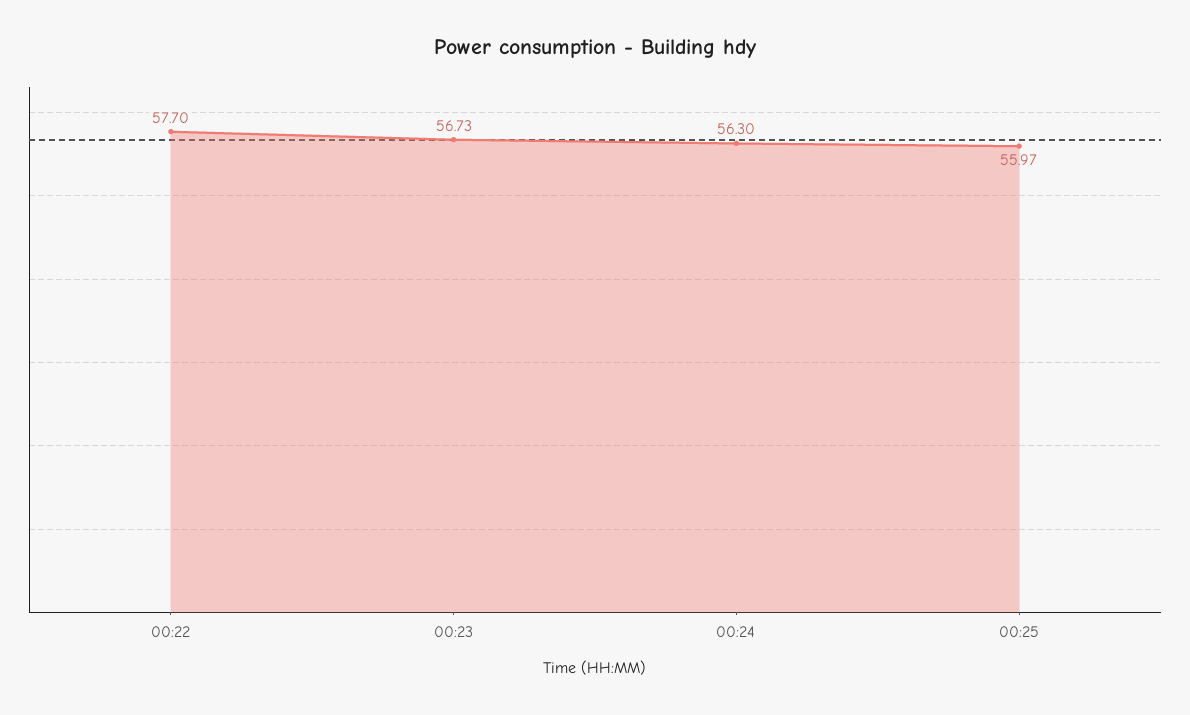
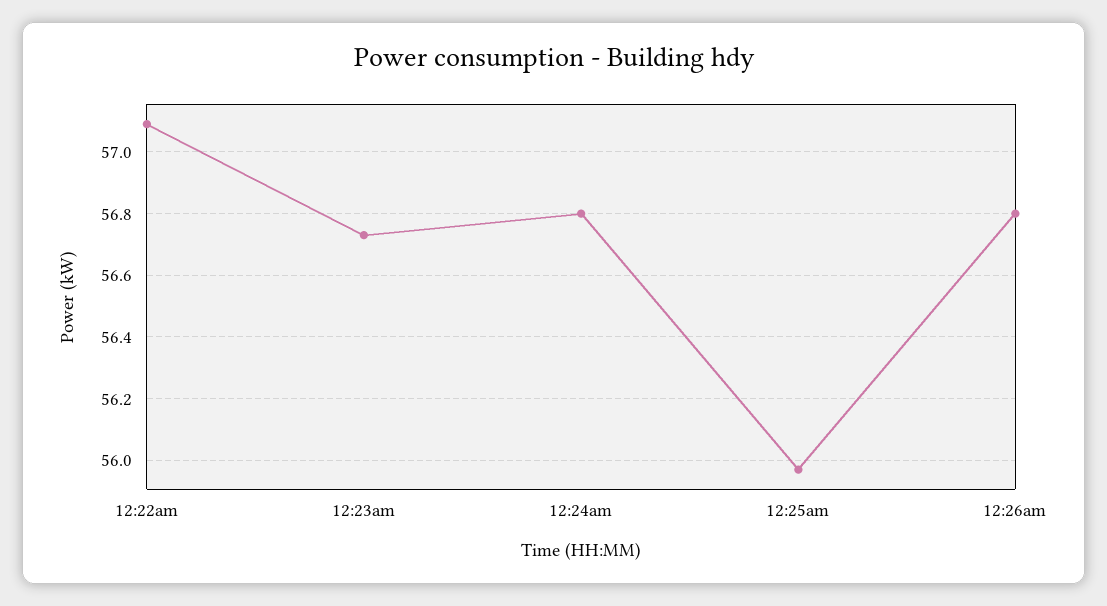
00:22: 57.7 -> 57.1
00:24: 56.3 -> 56.8
12:26am: none -> 56.8

